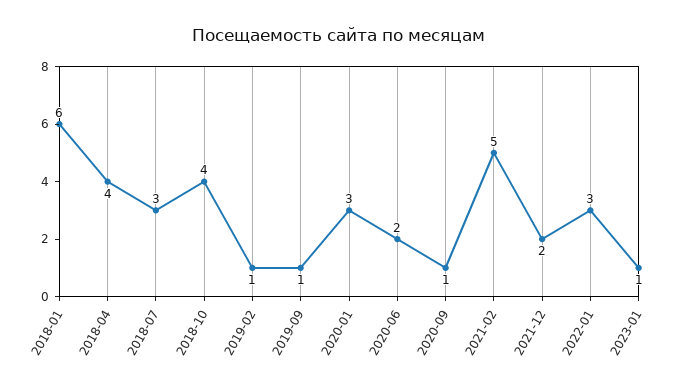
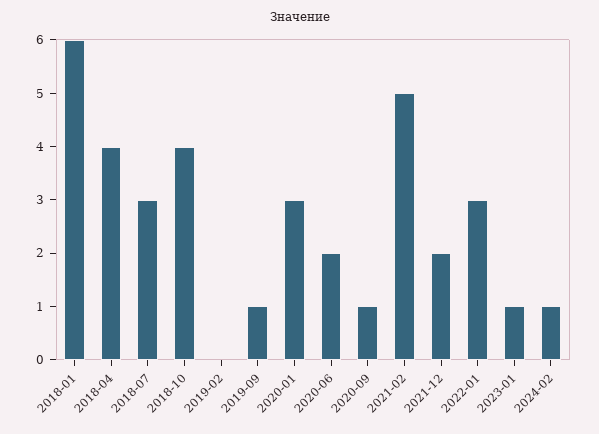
2019-02: 1 -> 0
2024-02: none -> 1

